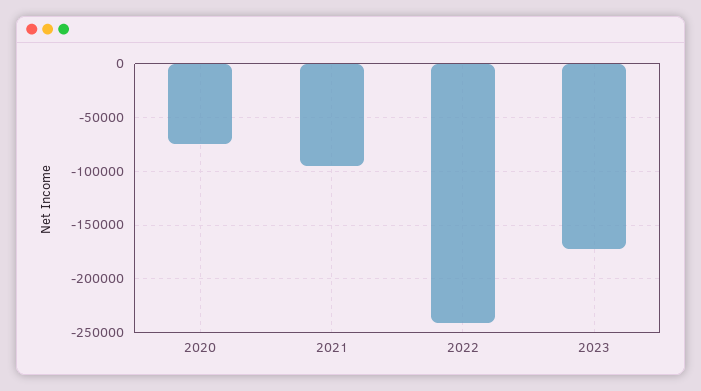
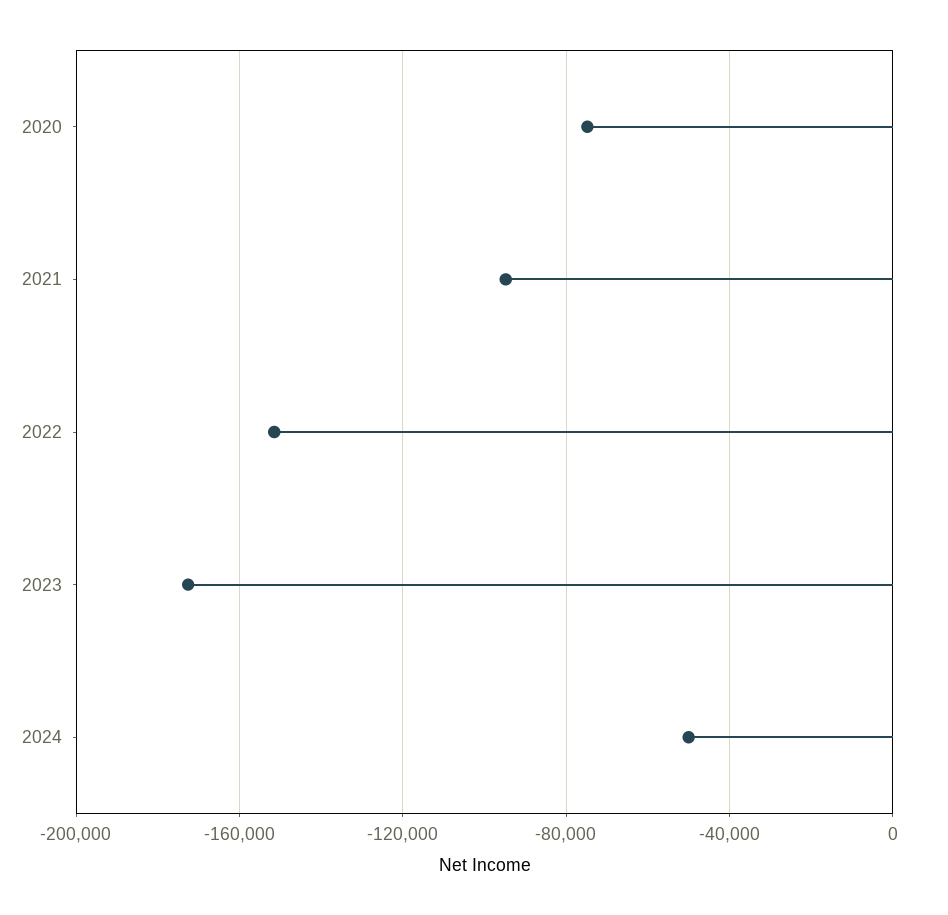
2022: -240000 -> -150000
2024: none -> -50000

